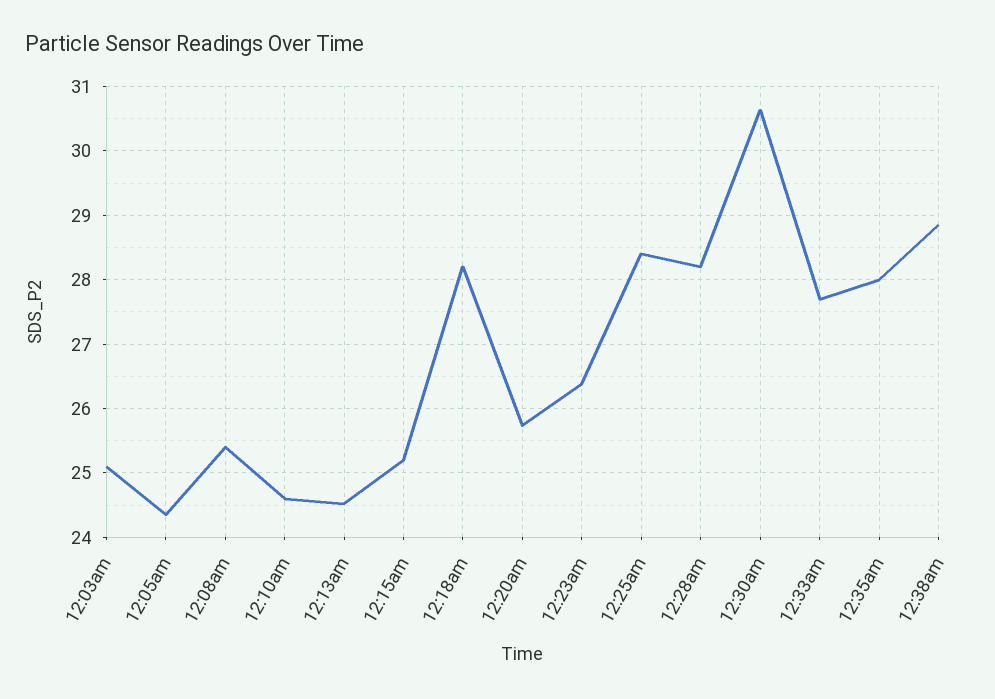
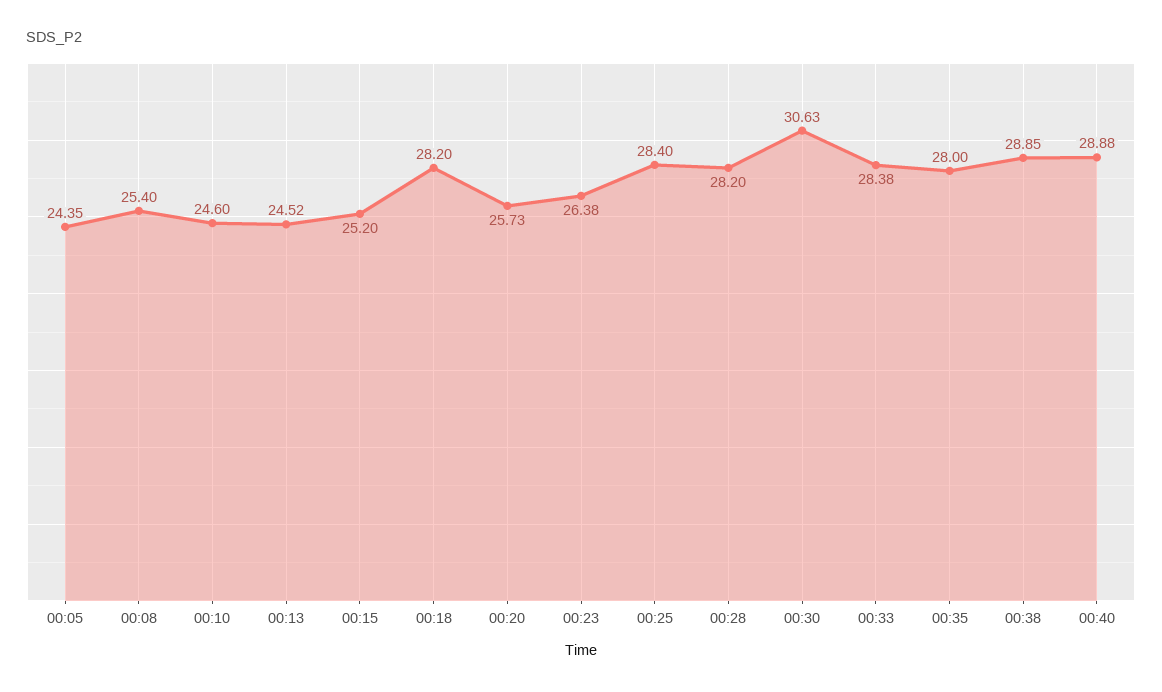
12:03am: 25.1 -> none
12:33am: 27.7 -> 28.38
00:40: none -> 28.88

